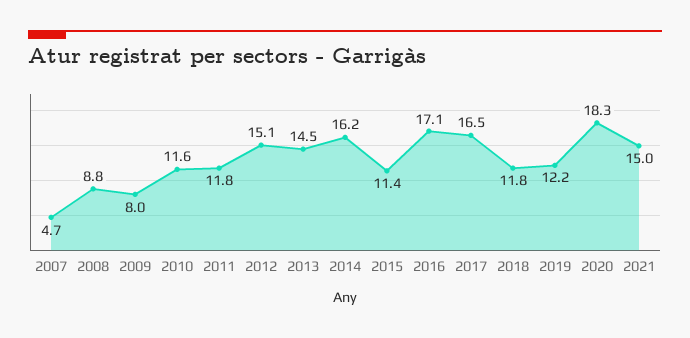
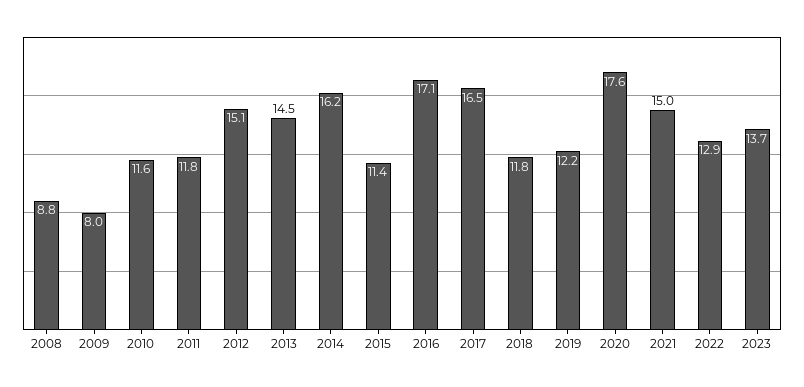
2007: 4.7 -> none
2020: 18.3 -> 17.6
2022: none -> 12.9
2023: none -> 13.7

